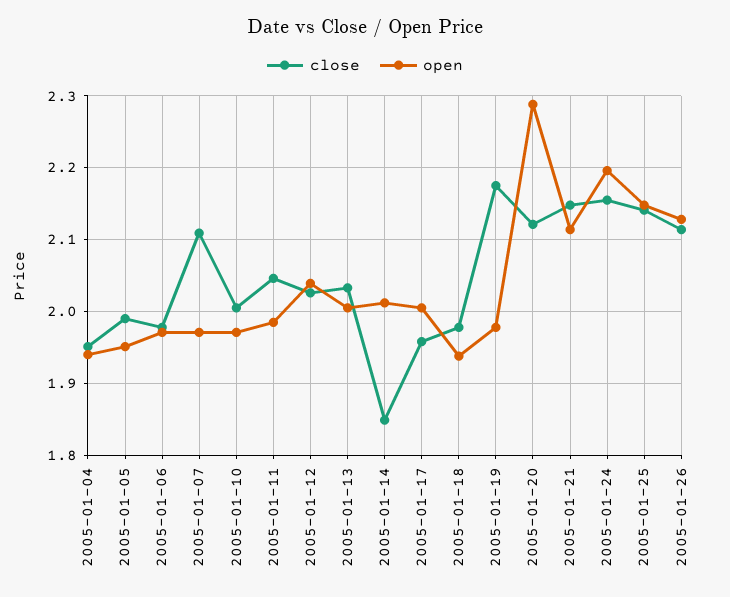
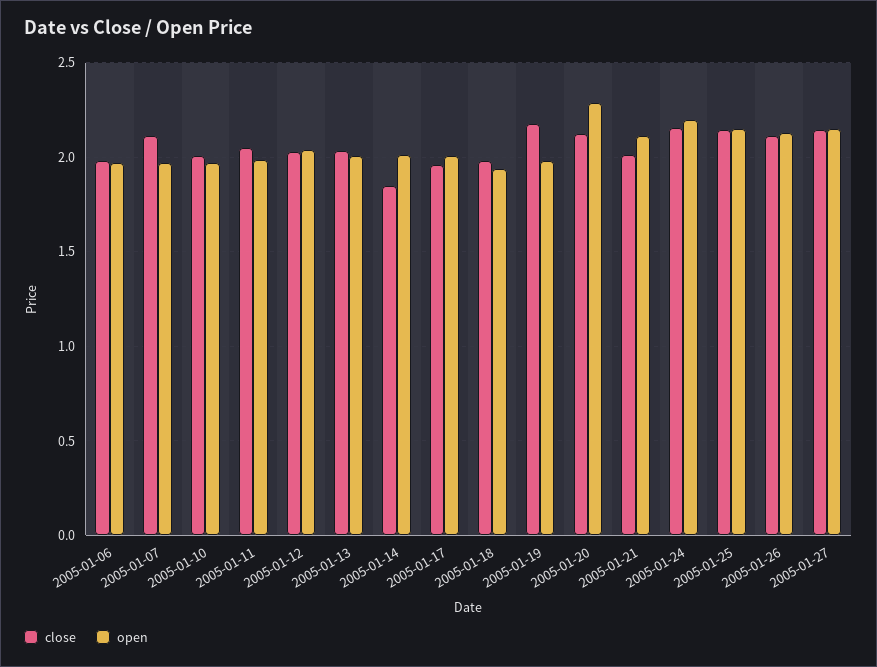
close, 2005-01-04: 1.95 -> none
open, 2005-01-04: 1.94 -> none
close, 2005-01-05: 1.99 -> none
open, 2005-01-05: 1.95 -> none
close, 2005-01-21: 2.15 -> 2
close, 2005-01-27: none -> 2.15
open, 2005-01-27: none -> 2.15

